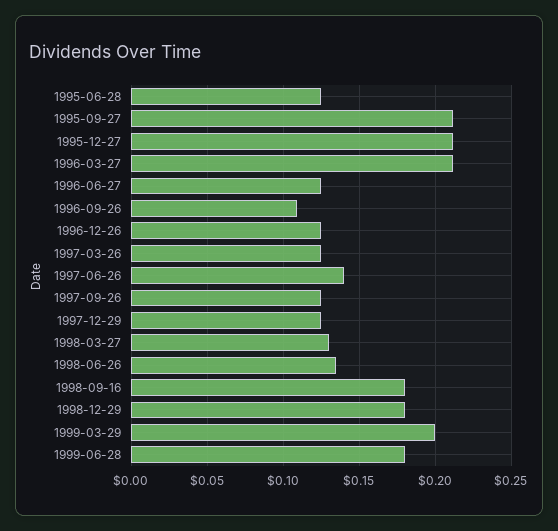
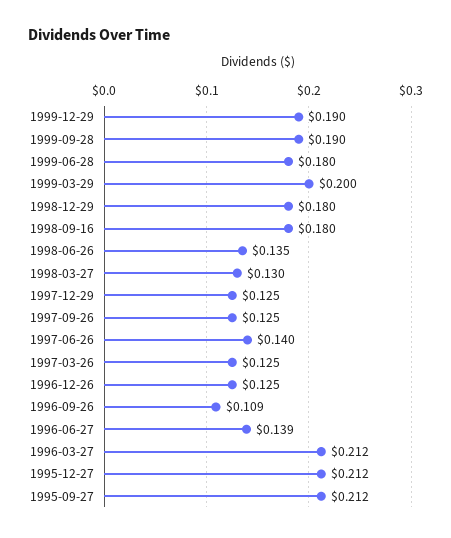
1995-06-28: 0.125 -> none
1996-06-27: 0.125 -> 0.139
1999-12-29: none -> 0.19
1999-09-28: none -> 0.19

